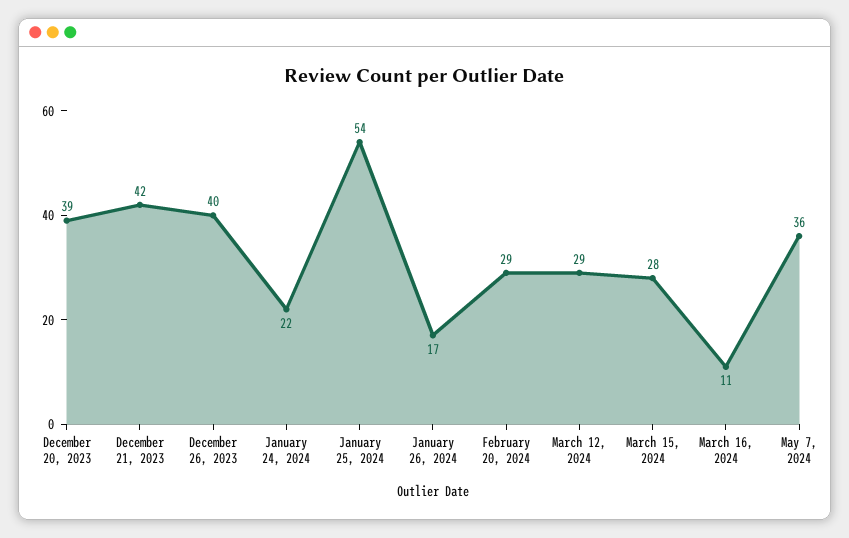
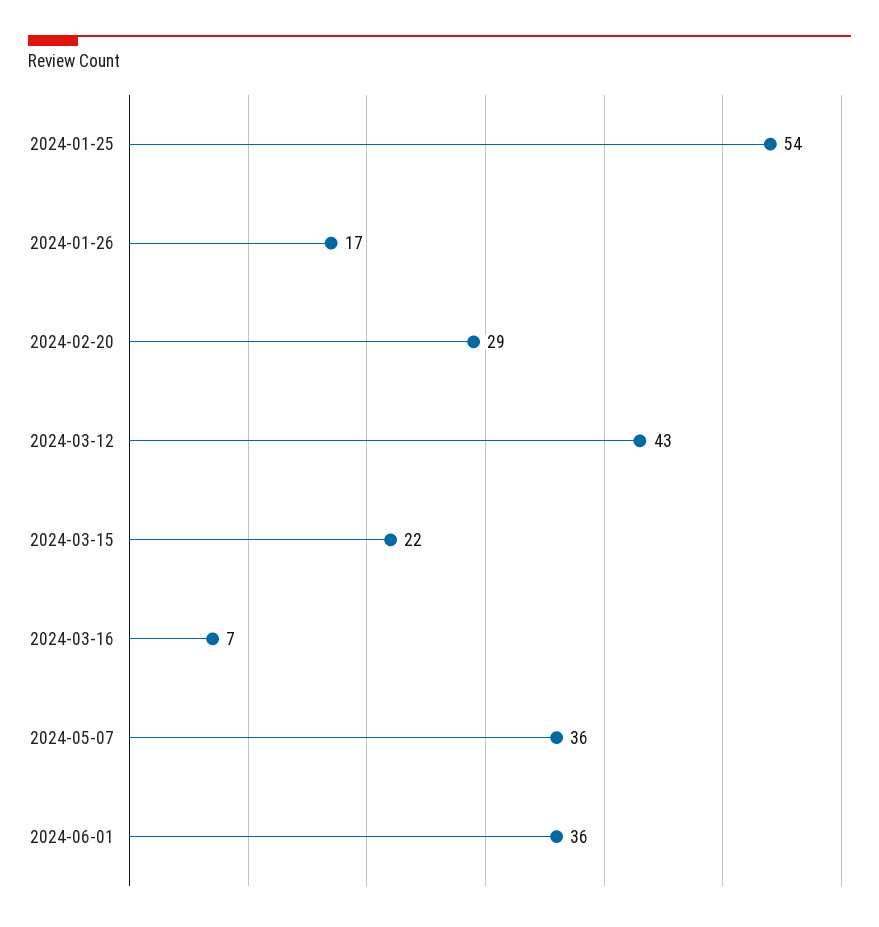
December 20, 2023: 39 -> none
December 21, 2023: 42 -> none
December 26, 2023: 40 -> none
January 24, 2024: 22 -> none
March 12, 2024: 29 -> 43
March 15, 2024: 28 -> 22
March 16, 2024: 11 -> 7
2024-06-01: none -> 36

